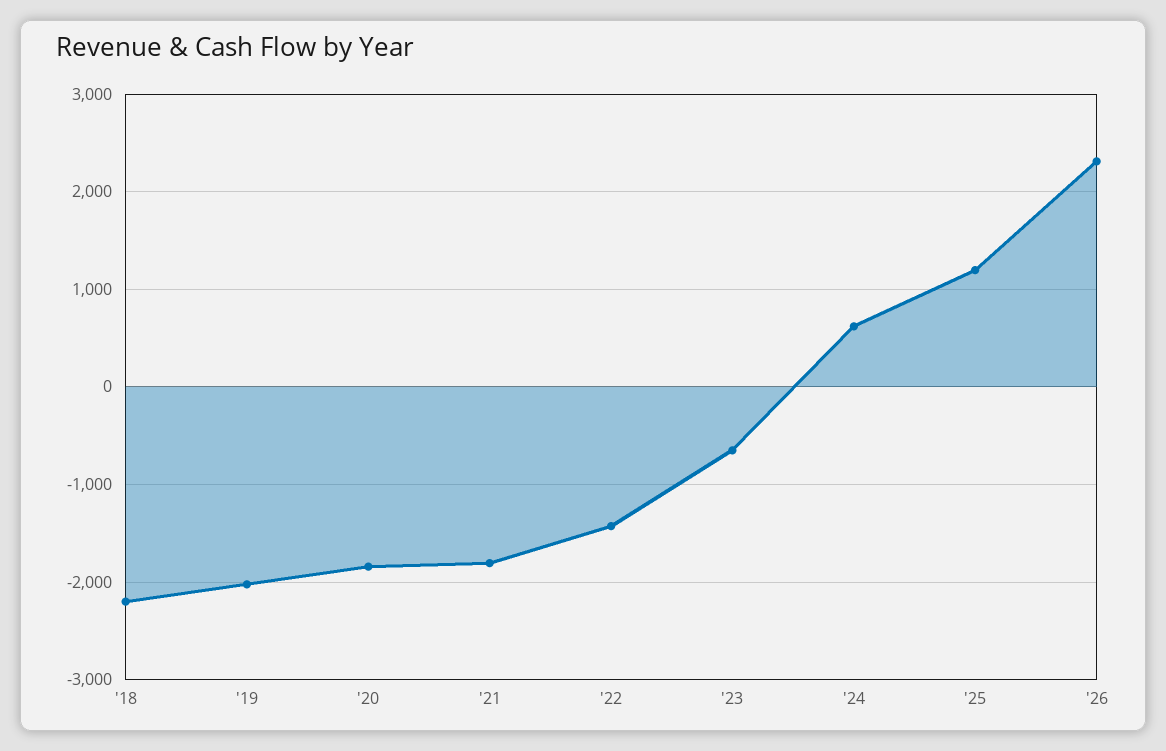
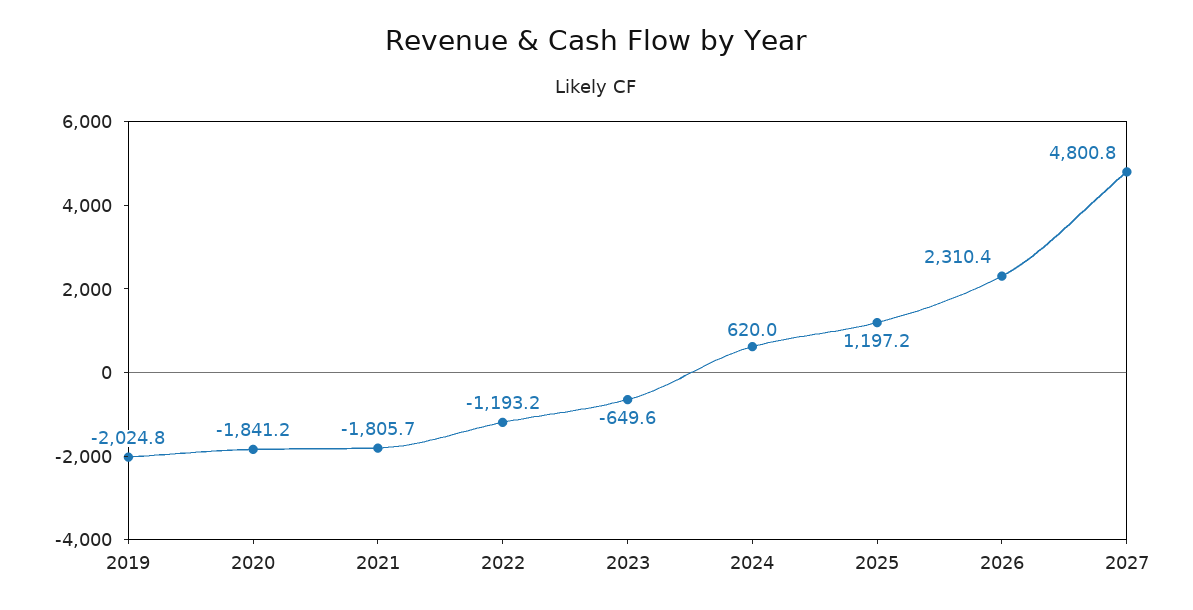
'18: -2200 -> none
'22: -1400 -> -1193.2
2027: none -> 4800.8

